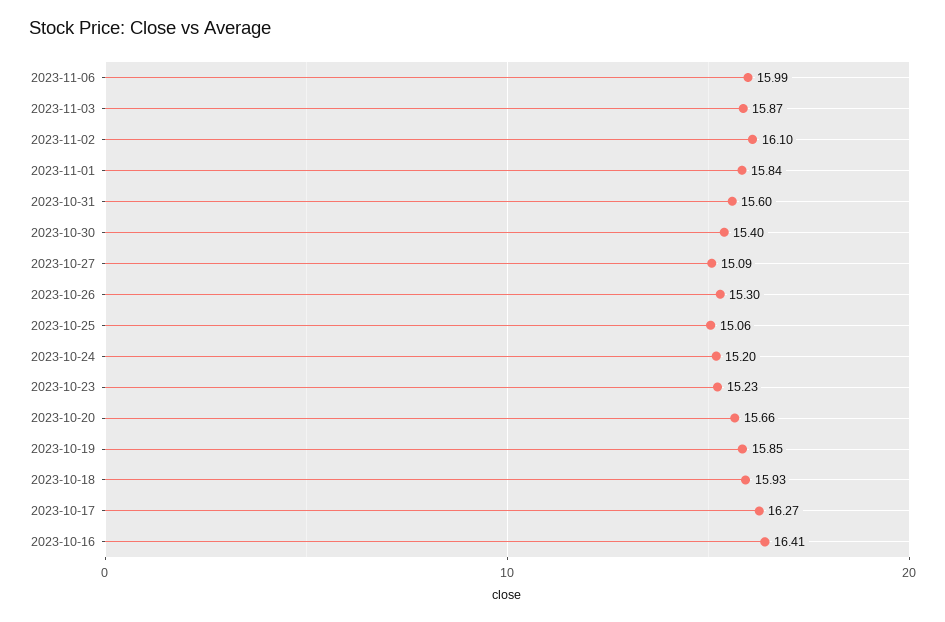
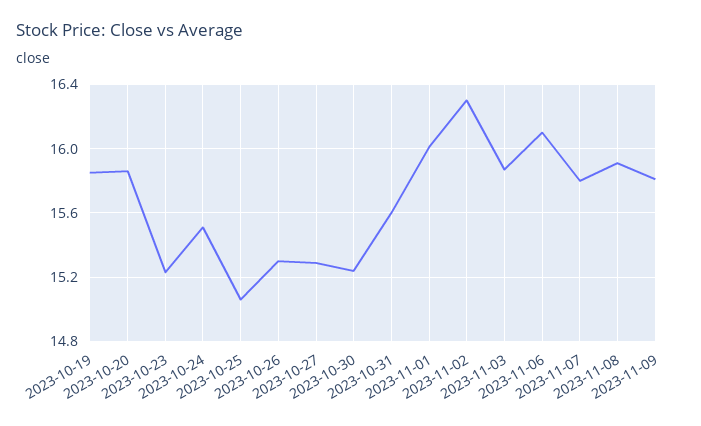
2023-11-06: 15.99 -> 16.1
2023-11-02: 16.1 -> 16.3
2023-11-01: 15.84 -> 16
2023-10-30: 15.4 -> 15.25
2023-10-27: 15.09 -> 15.3
2023-10-24: 15.2 -> 15.5
2023-10-20: 15.66 -> 15.85
2023-10-18: 15.93 -> none
2023-10-17: 16.27 -> none
2023-10-16: 16.41 -> none
2023-11-07: none -> 15.8
2023-11-08: none -> 15.9
2023-11-09: none -> 15.8

